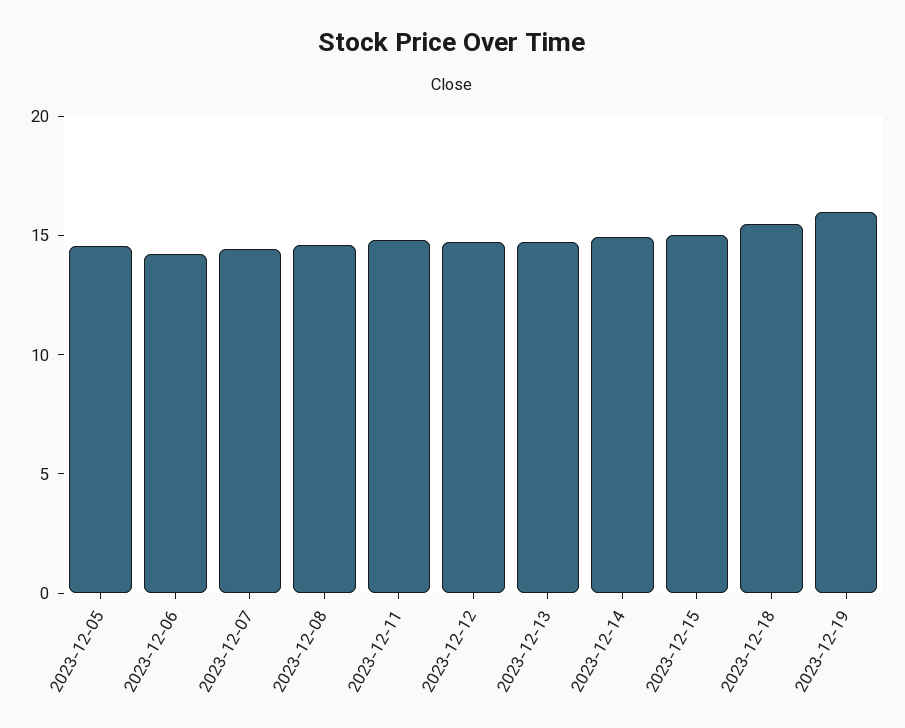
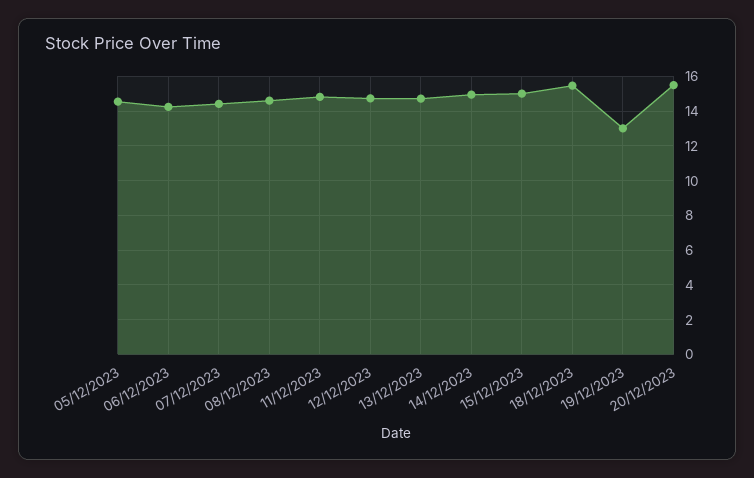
2023-12-19: 16 -> 13
20/12/2023: none -> 15.5

